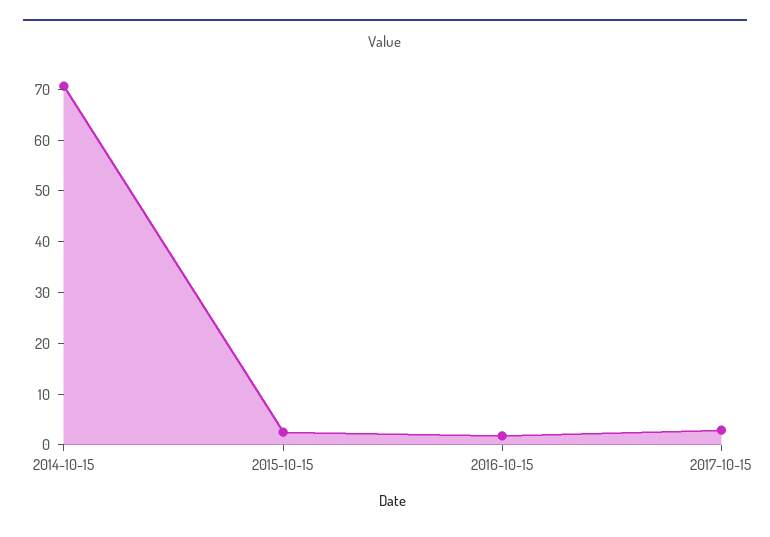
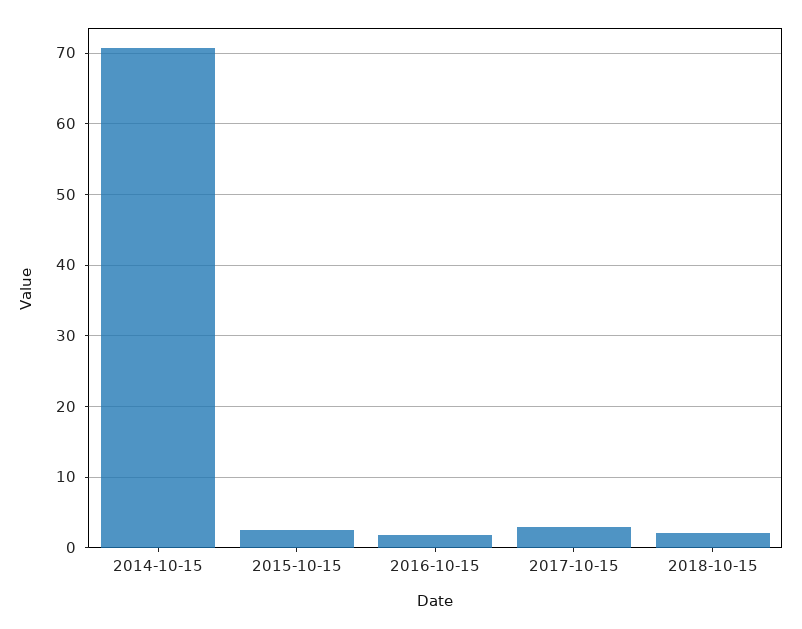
2018-10-15: none -> 2

